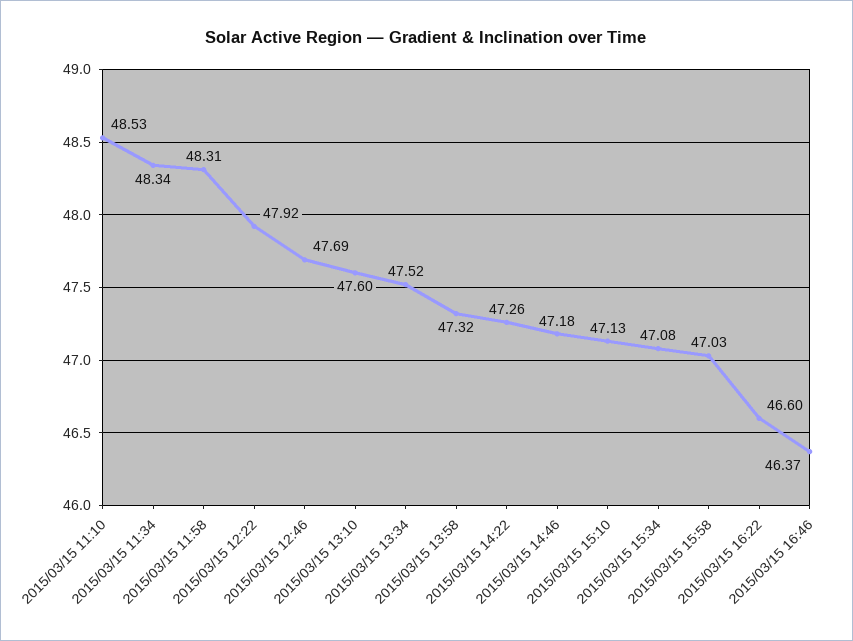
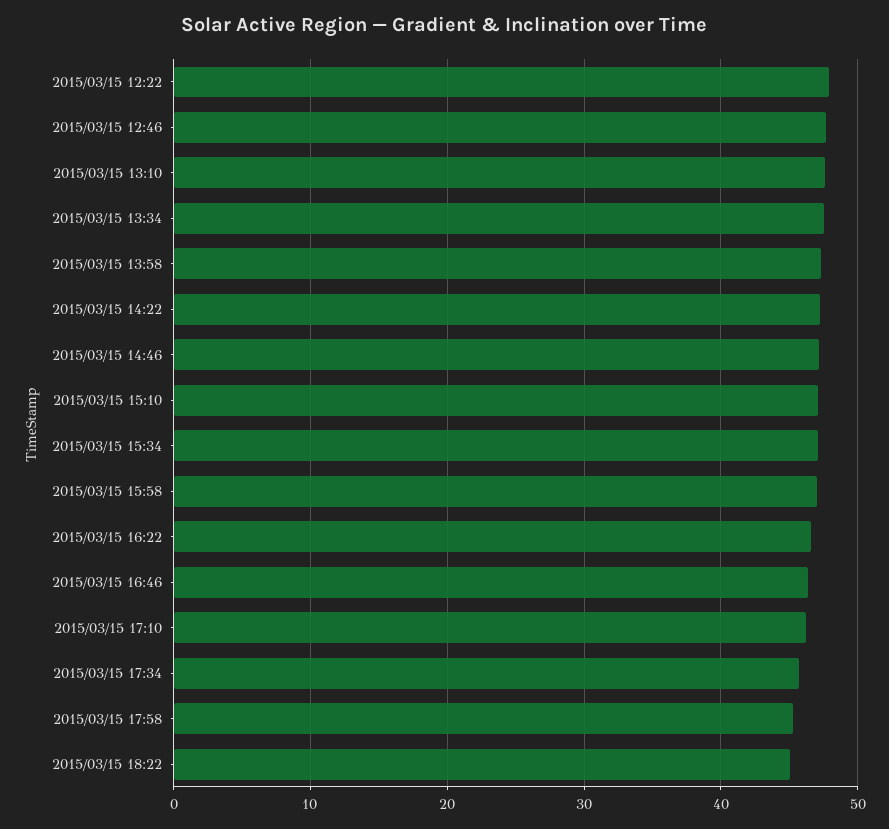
2015/03/15 11:10: 48.53 -> none
2015/03/15 11:34: 48.34 -> none
2015/03/15 11:58: 48.31 -> none
2015/03/15 17:10: none -> 46
2015/03/15 17:34: none -> 46
2015/03/15 17:58: none -> 45
2015/03/15 18:22: none -> 45

